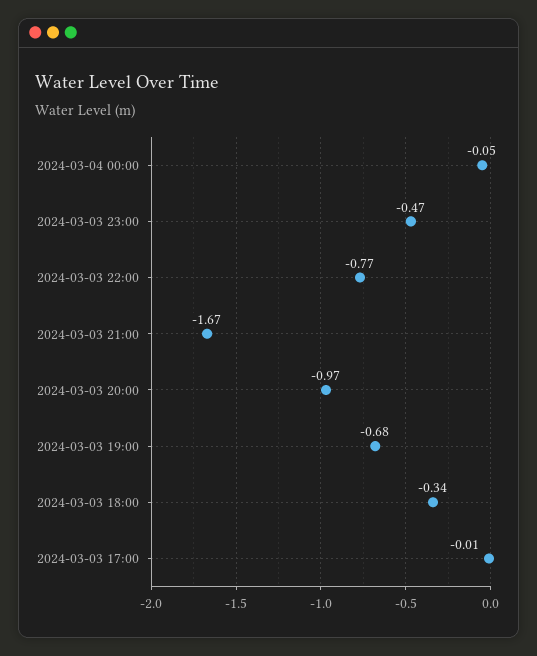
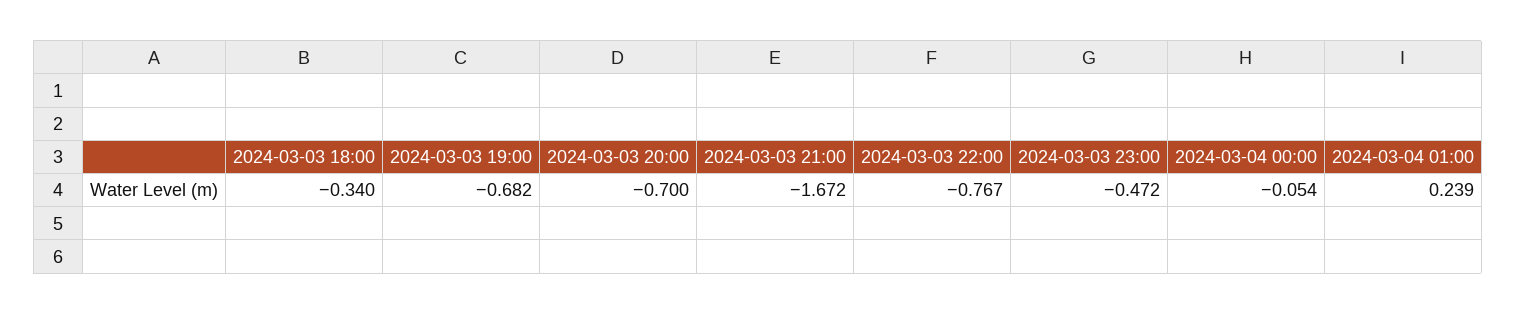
2024-03-03 20:00: -0.97 -> -0.7
2024-03-03 17:00: -0.01 -> none
2024-03-04 01:00: none -> 0.239

